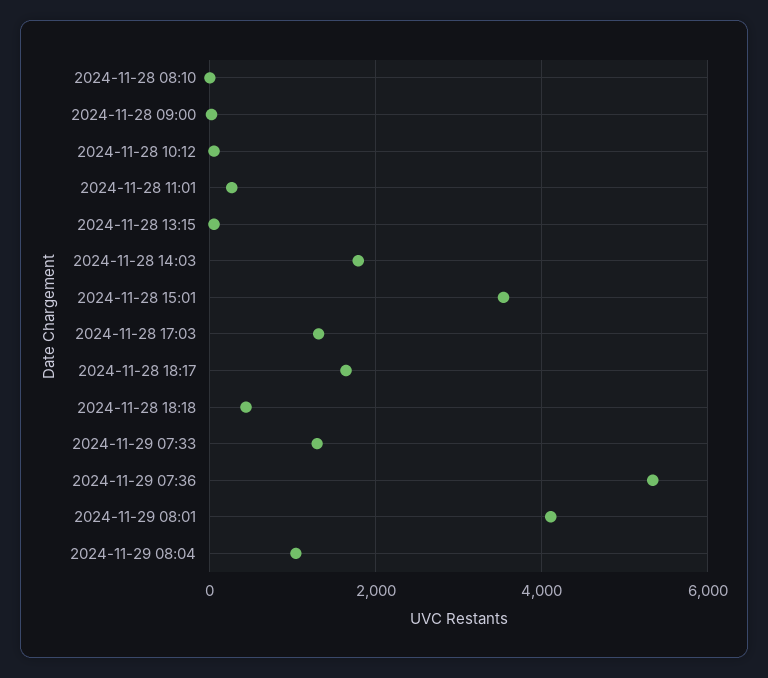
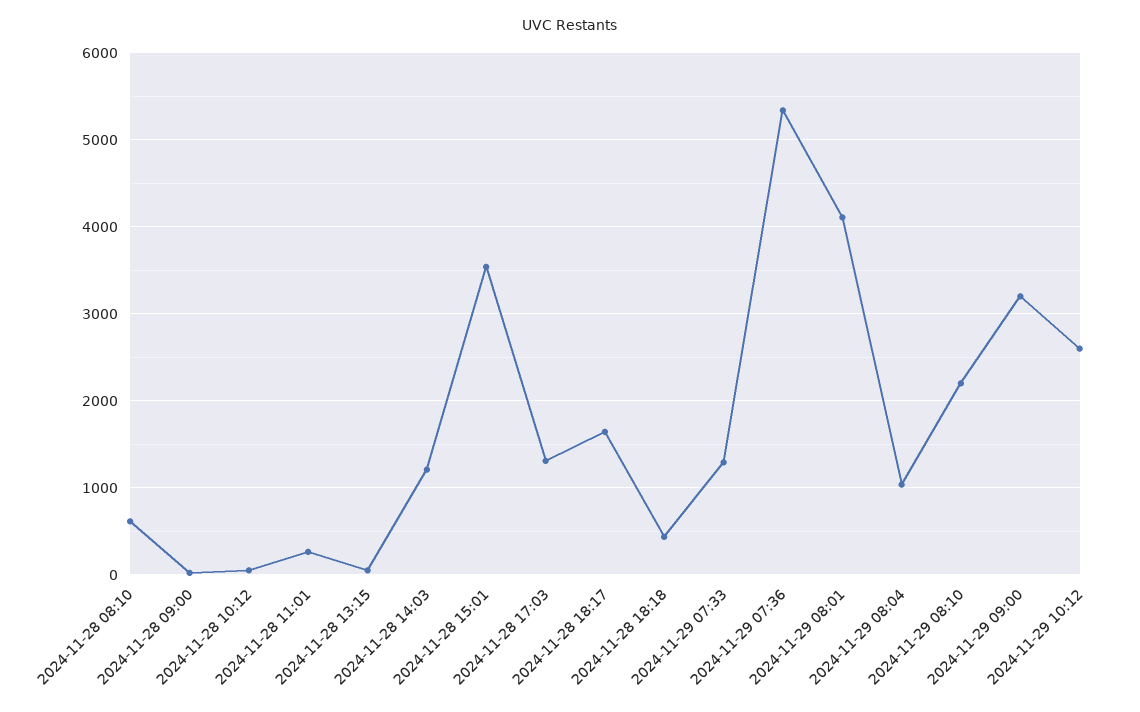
2024-11-28 08:10: 0 -> 600
2024-11-28 14:03: 1800 -> 1200
2024-11-29 08:10: none -> 2200
2024-11-29 09:00: none -> 3200
2024-11-29 10:12: none -> 2600

